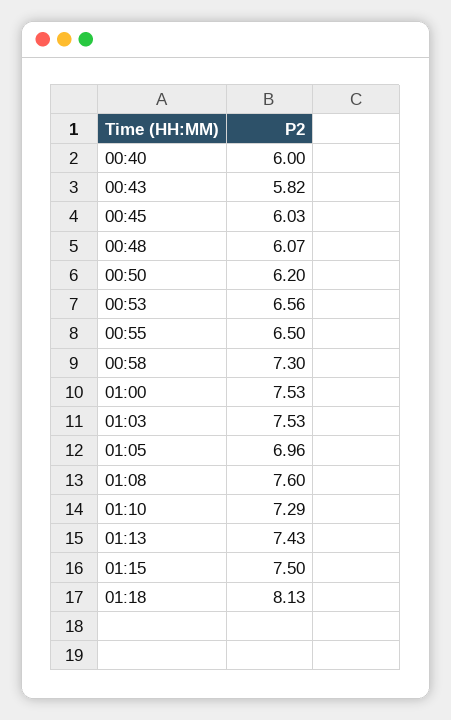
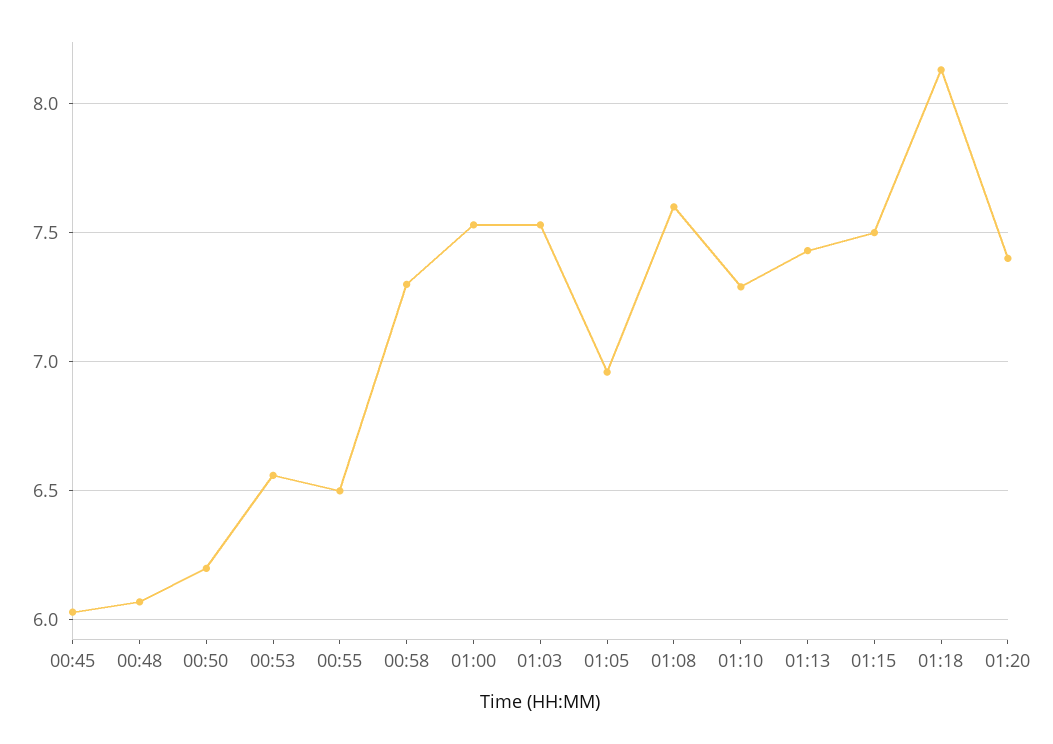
00:40: 6 -> none
00:43: 5.82 -> none
01:20: none -> 7.4

